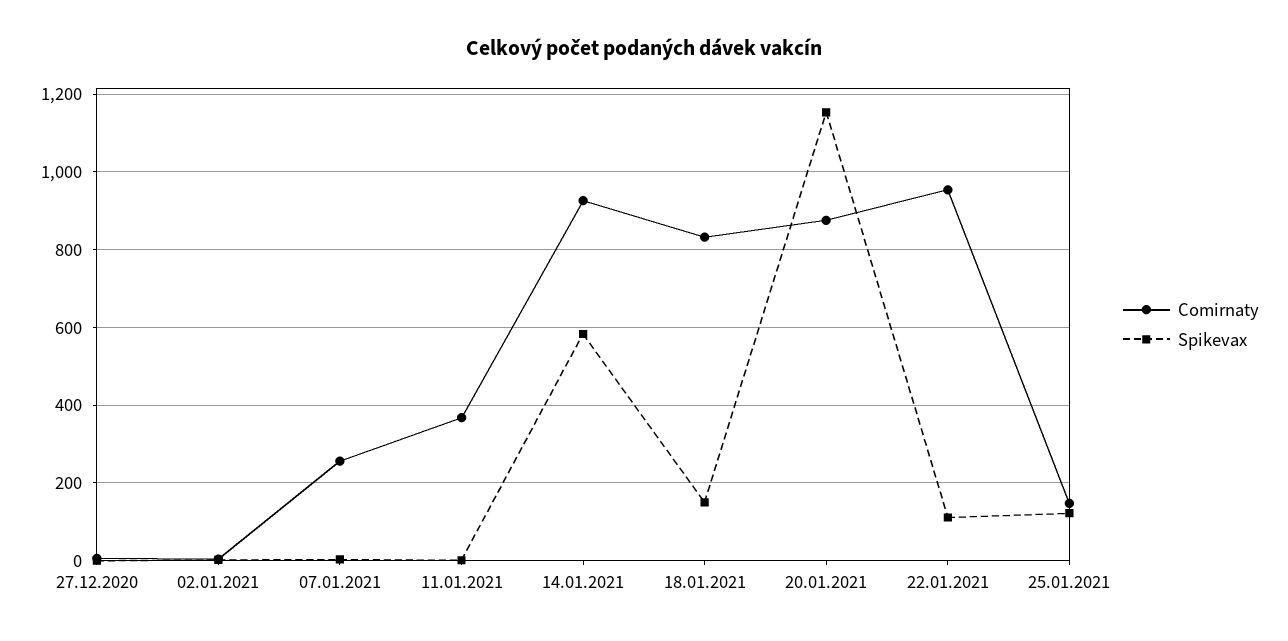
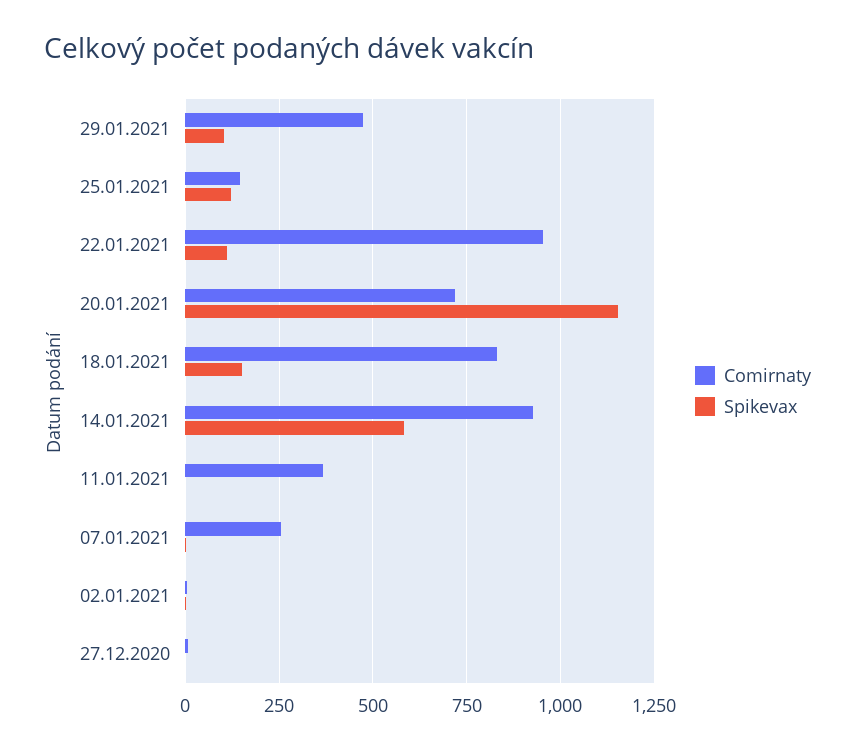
Comirnaty, 20.01.2021: 880 -> 725
Comirnaty, 29.01.2021: none -> 475
Spikevax, 29.01.2021: none -> 100

